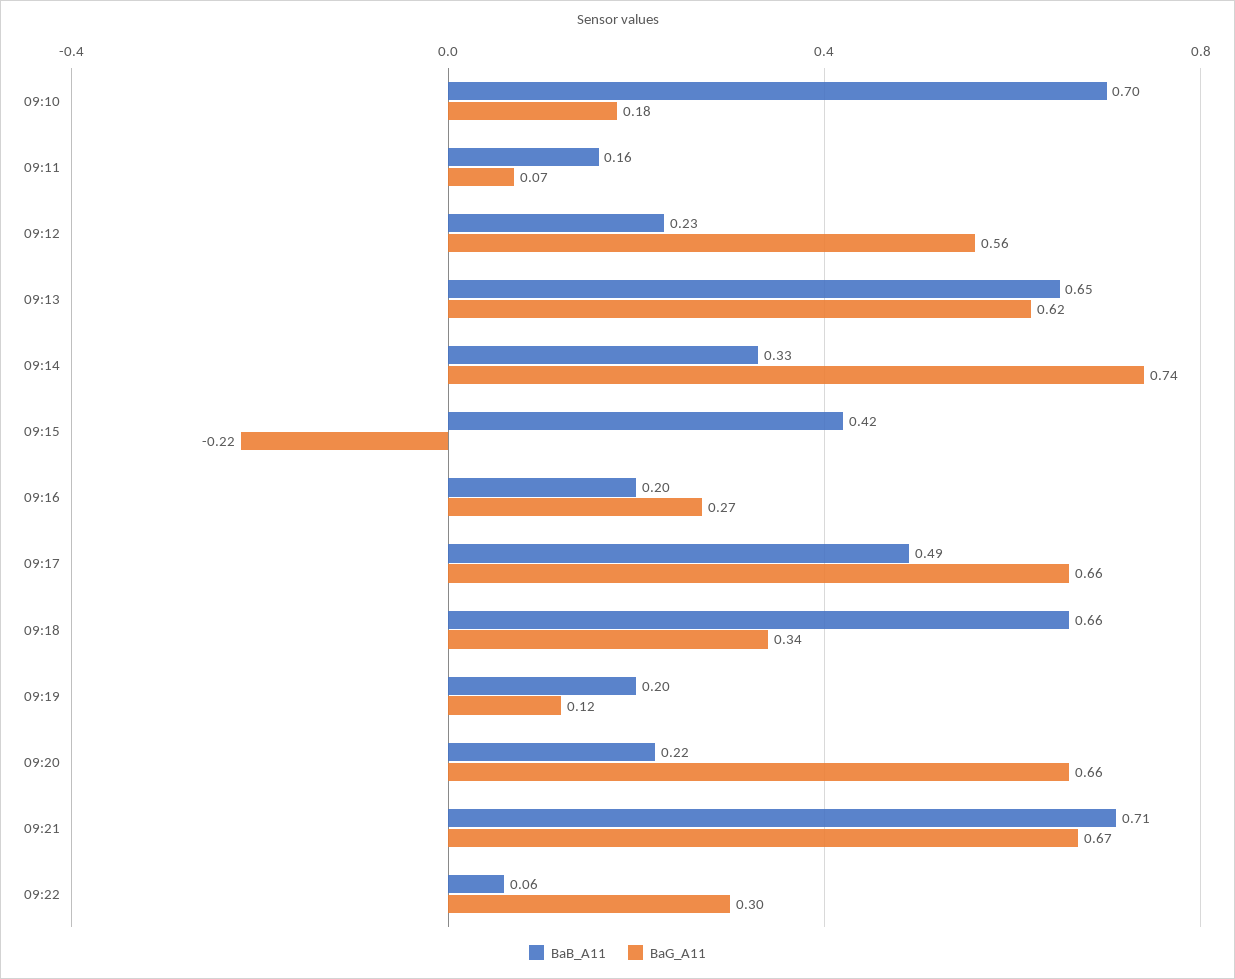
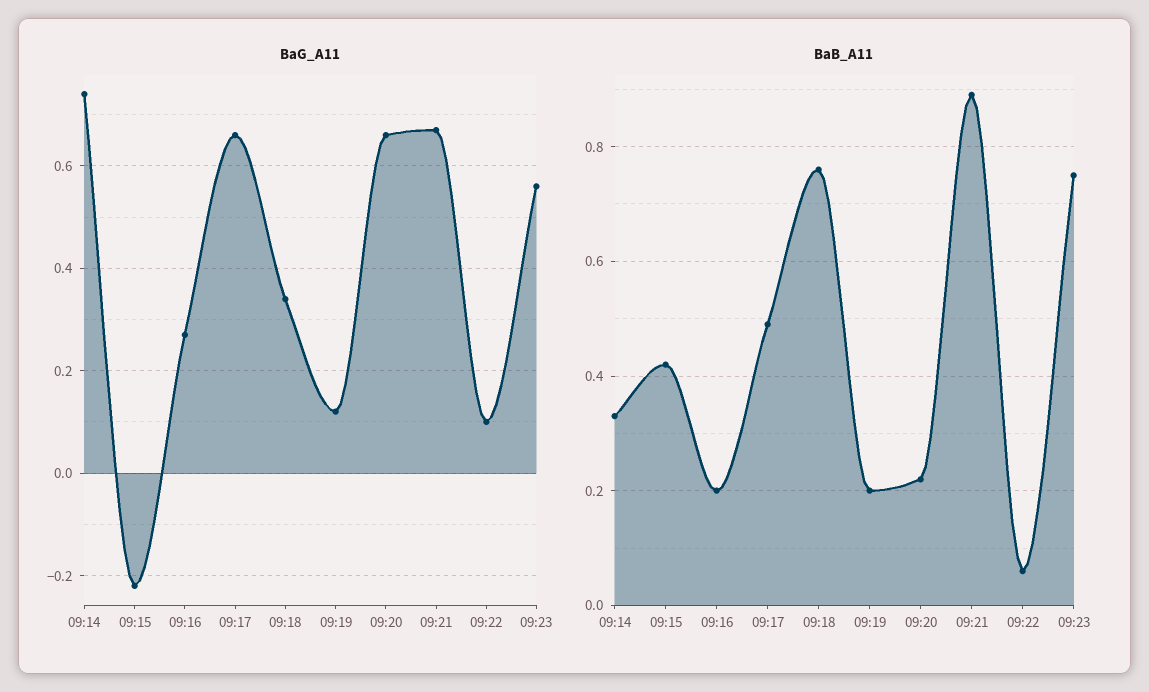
BaB_A11, 09:10: 0.7 -> none
BaG_A11, 09:10: 0.18 -> none
BaB_A11, 09:11: 0.16 -> none
BaG_A11, 09:11: 0.07 -> none
BaB_A11, 09:12: 0.23 -> none
BaG_A11, 09:12: 0.56 -> none
BaB_A11, 09:13: 0.65 -> none
BaG_A11, 09:13: 0.62 -> none
BaB_A11, 09:18: 0.66 -> 0.75
BaB_A11, 09:21: 0.71 -> 0.9
BaG_A11, 09:22: 0.3 -> 0.1
BaG_A11, 09:23: none -> 0.55
BaB_A11, 09:23: none -> 0.75

